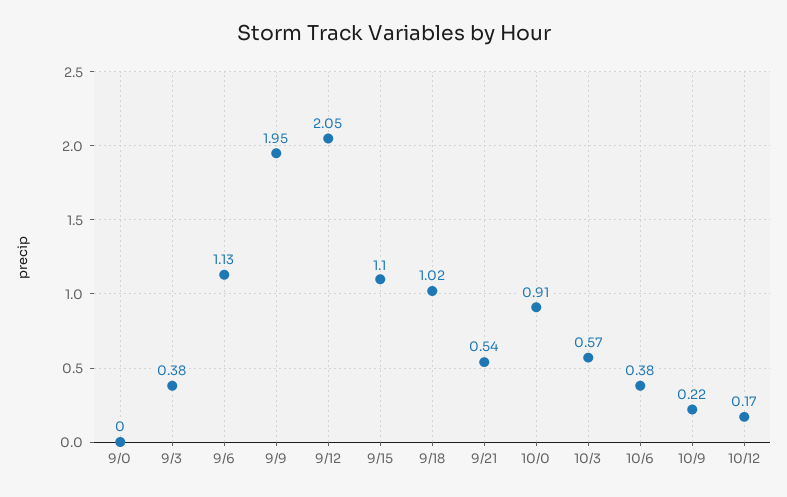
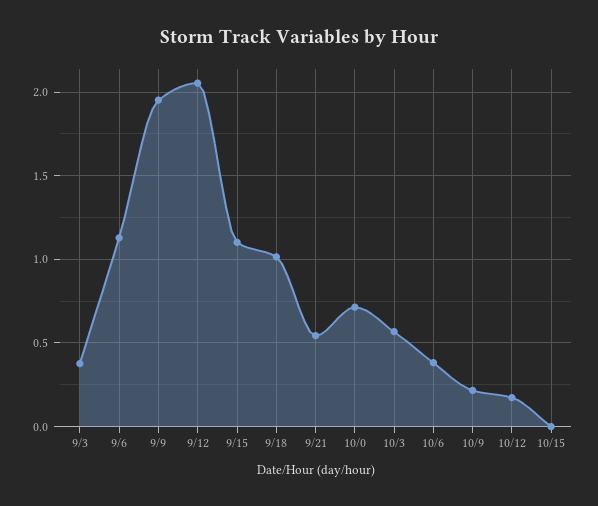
9/0: 0 -> none
10/0: 0.91 -> 0.7
10/15: none -> 0

